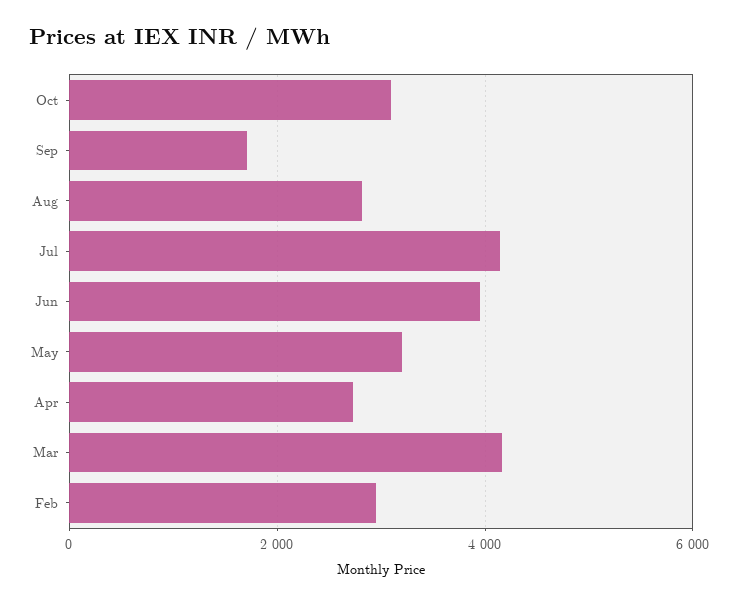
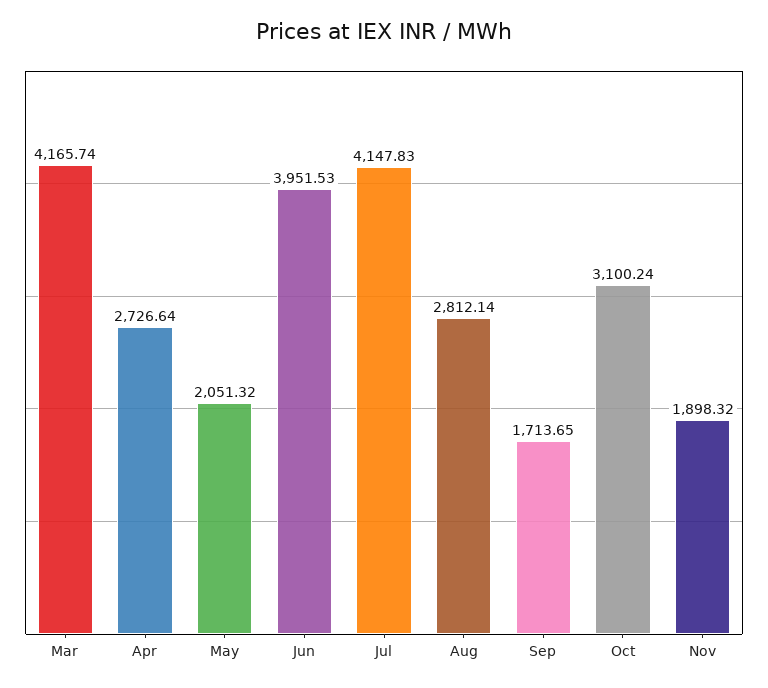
May: 3200 -> 2051.32
Feb: 3000 -> none
Nov: none -> 1898.32

